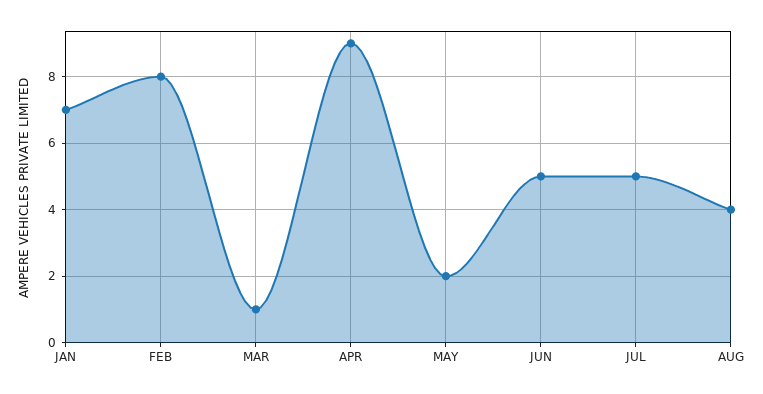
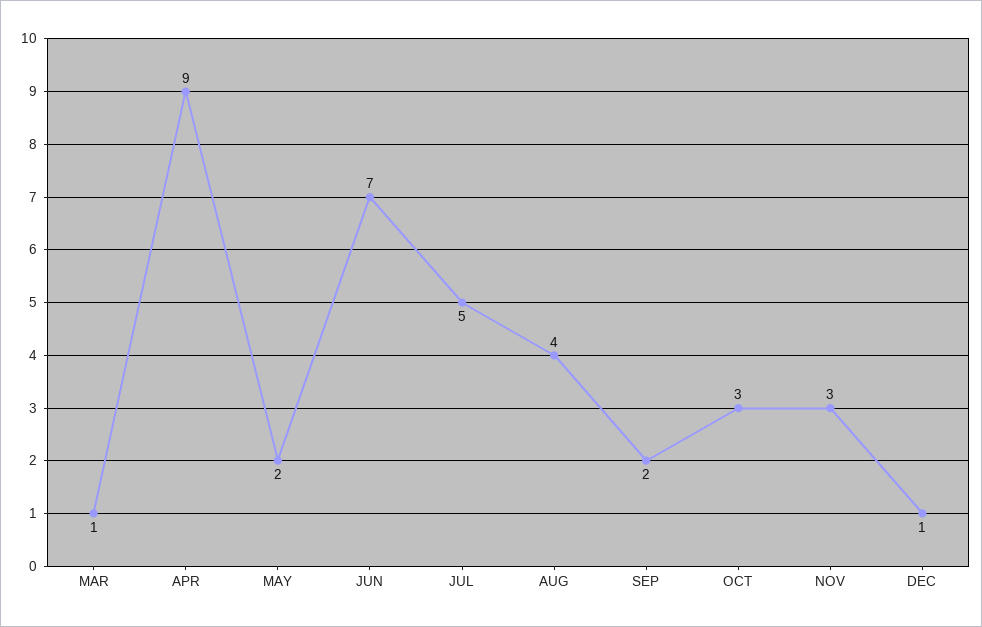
JAN: 7 -> none
FEB: 8 -> none
JUN: 5 -> 7
SEP: none -> 2
OCT: none -> 3
NOV: none -> 3
DEC: none -> 1

